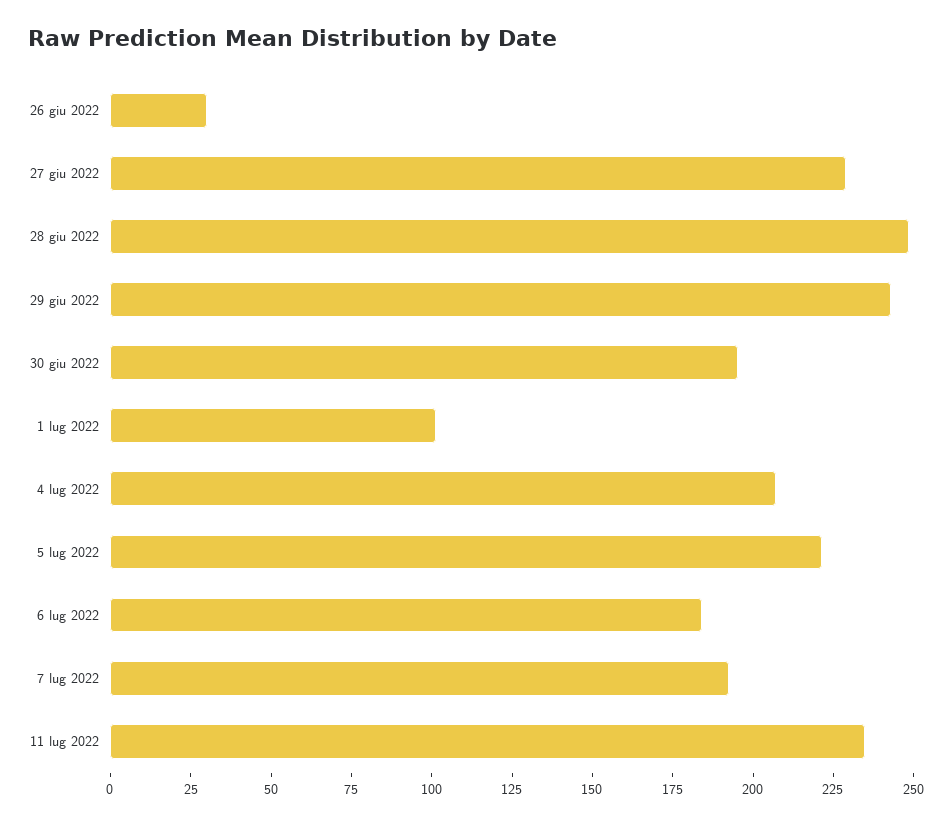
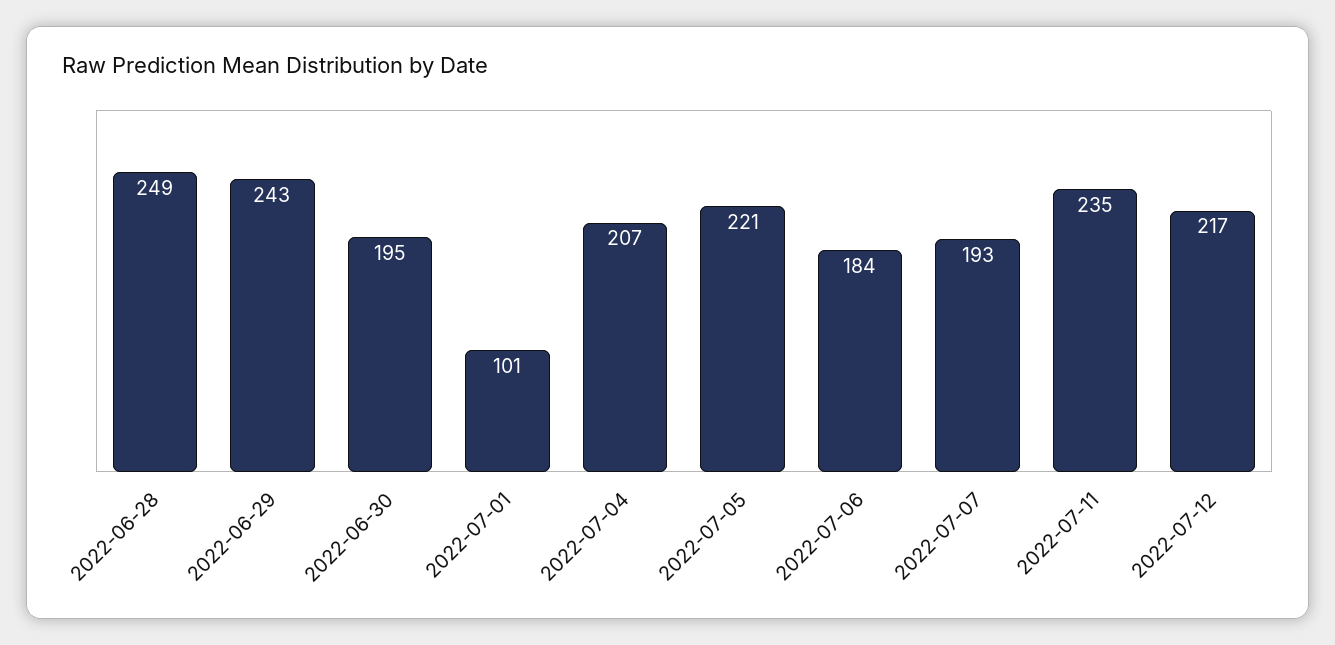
26 giu 2022: 30 -> none
27 giu 2022: 230 -> none
2022-07-12: none -> 217

